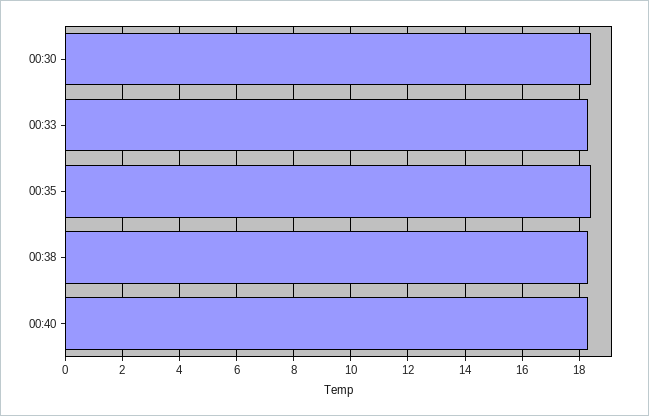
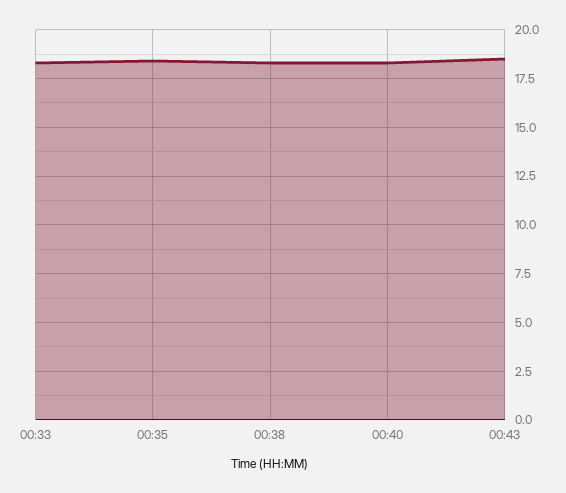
00:30: 18.5 -> none
00:43: none -> 18.5

